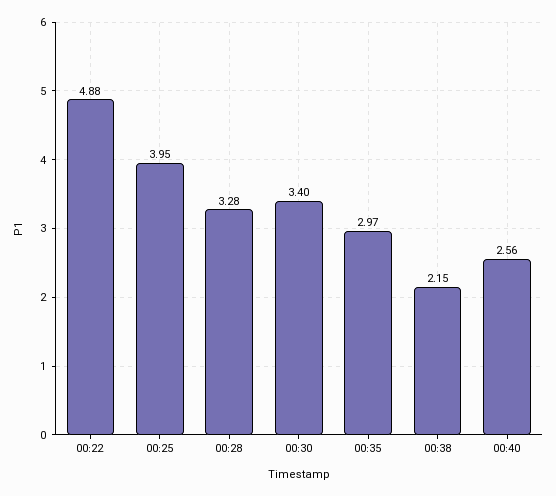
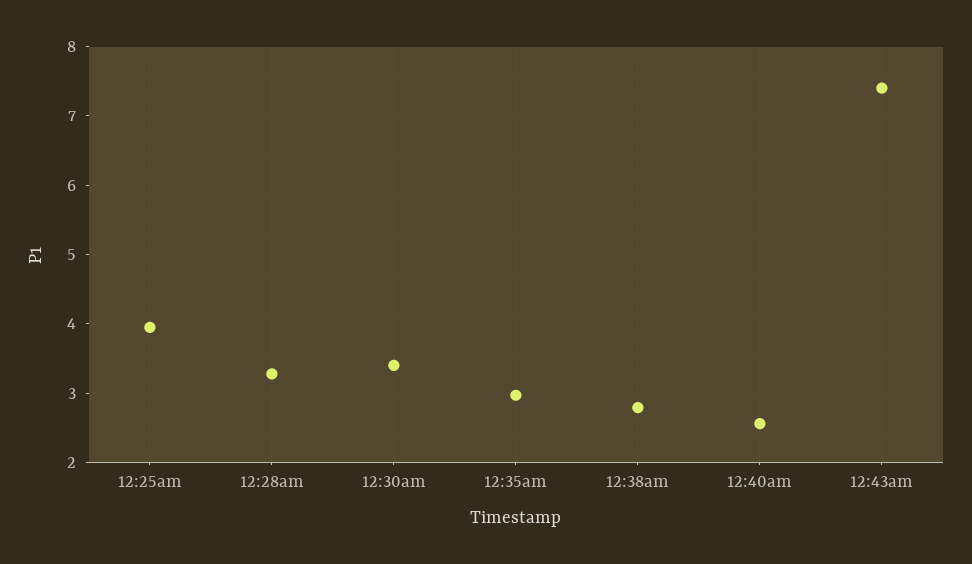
00:22: 4.88 -> none
00:38: 2.15 -> 2.8
12:43am: none -> 7.4

